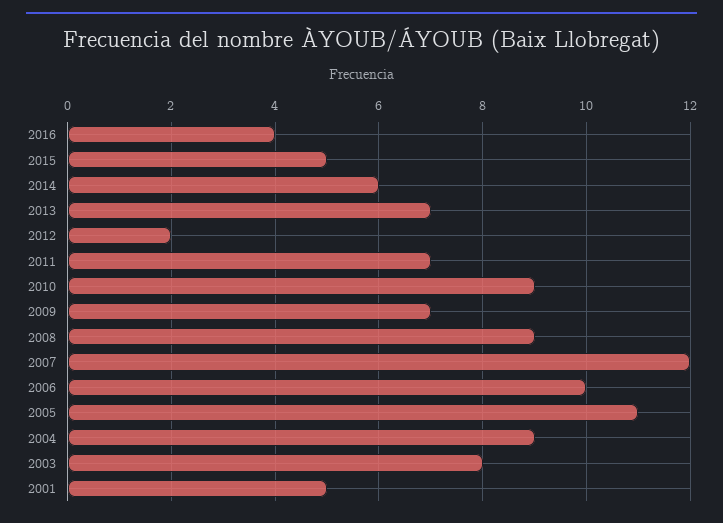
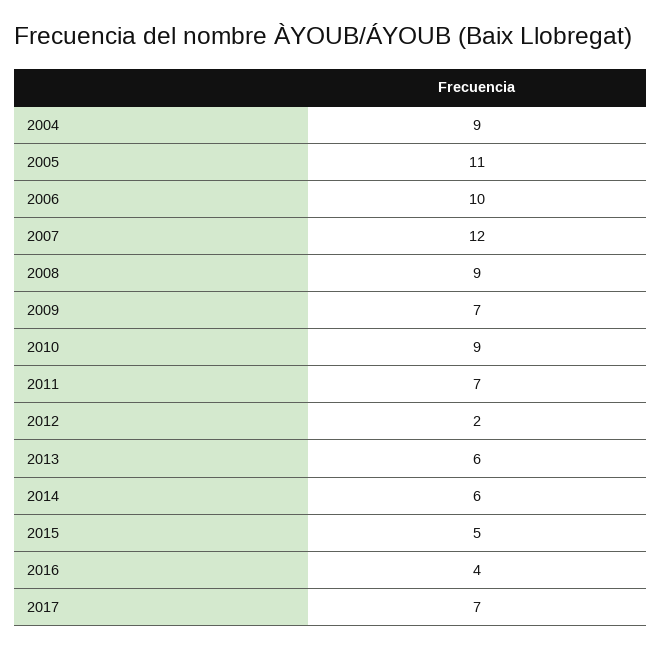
2013: 7 -> 6
2003: 8 -> none
2001: 5 -> none
2017: none -> 7

